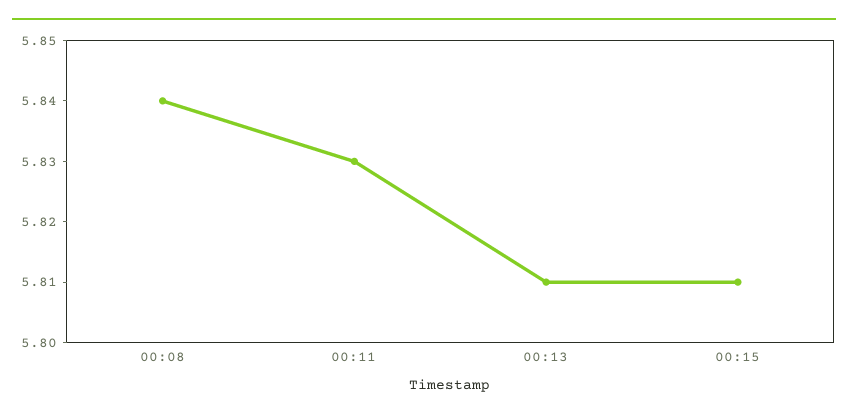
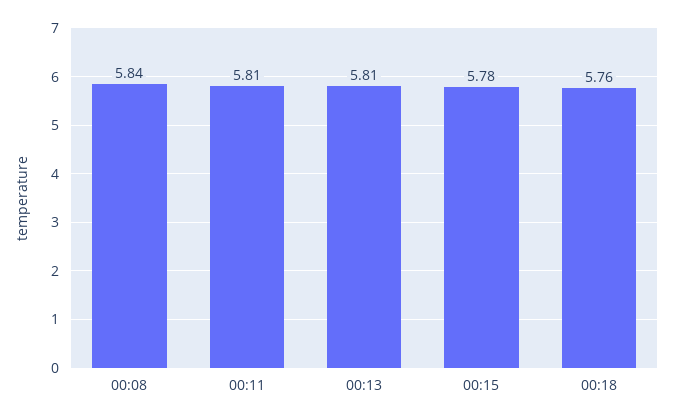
00:11: 5.83 -> 5.81
00:15: 5.81 -> 5.78
00:18: none -> 5.76

